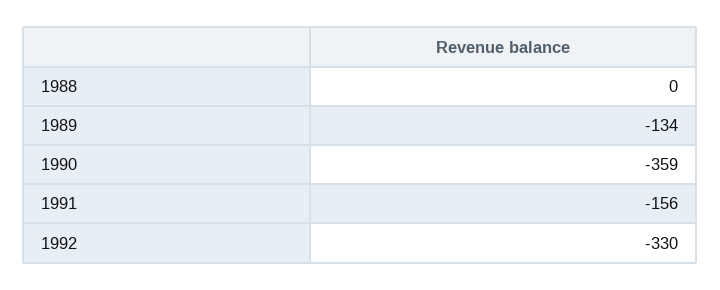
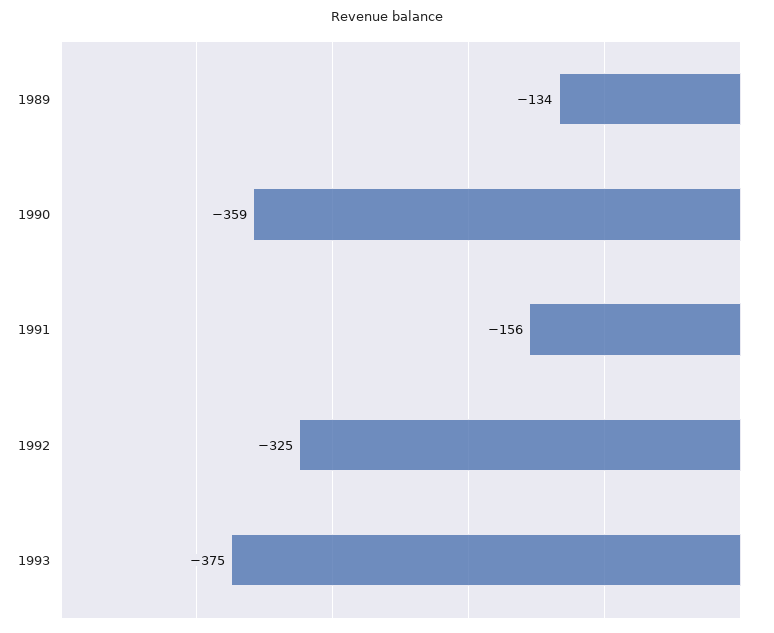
1988: 0 -> none
1992: -330 -> -325
1993: none -> -375

